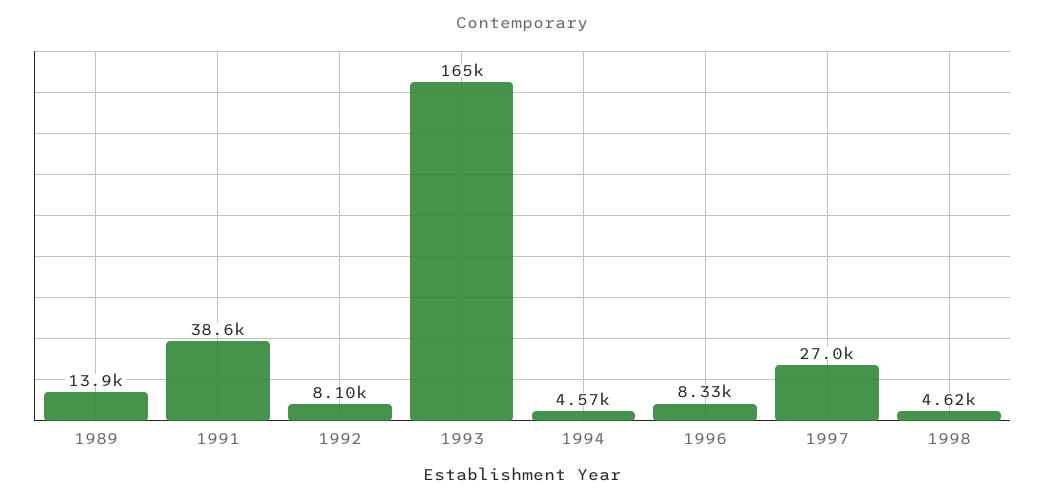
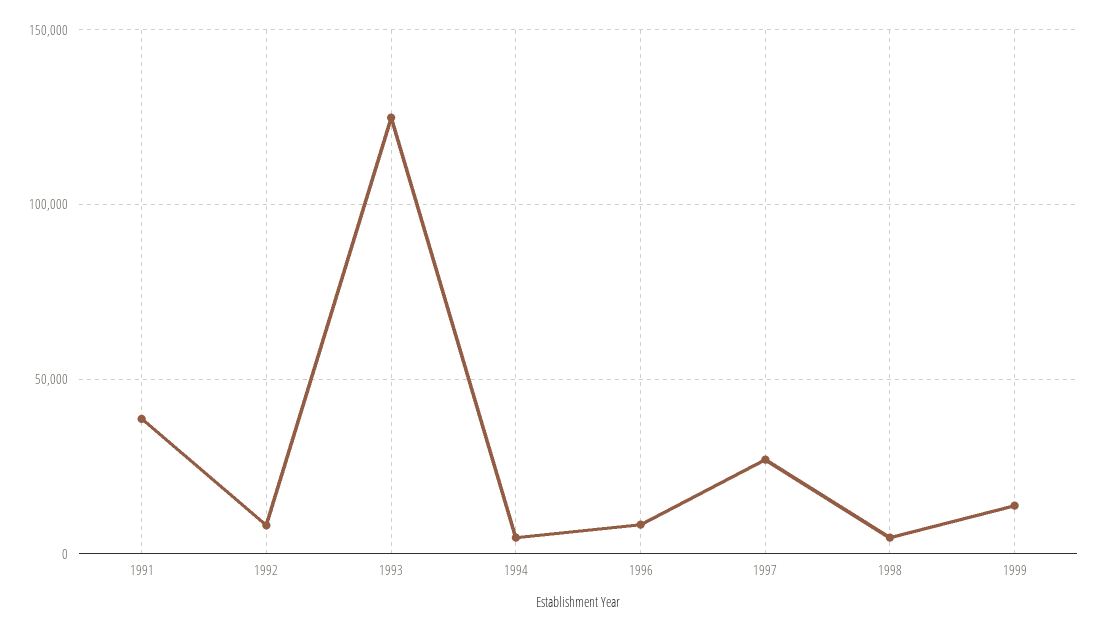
1989: 13900 -> none
1993: 165000 -> 125000
1999: none -> 15000

